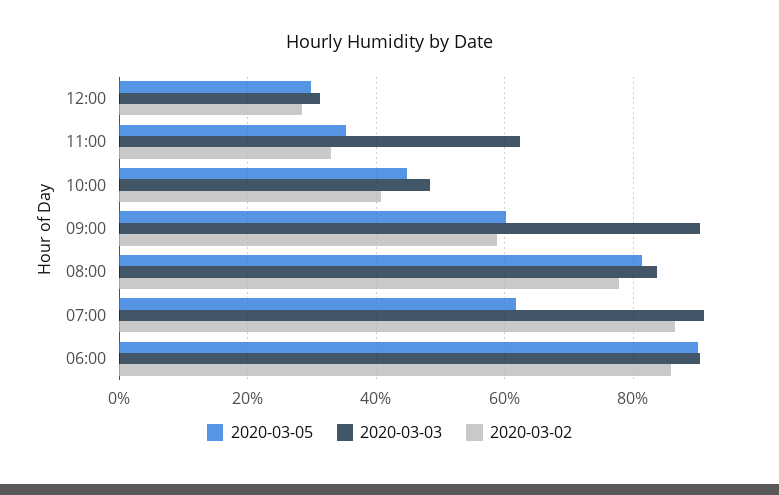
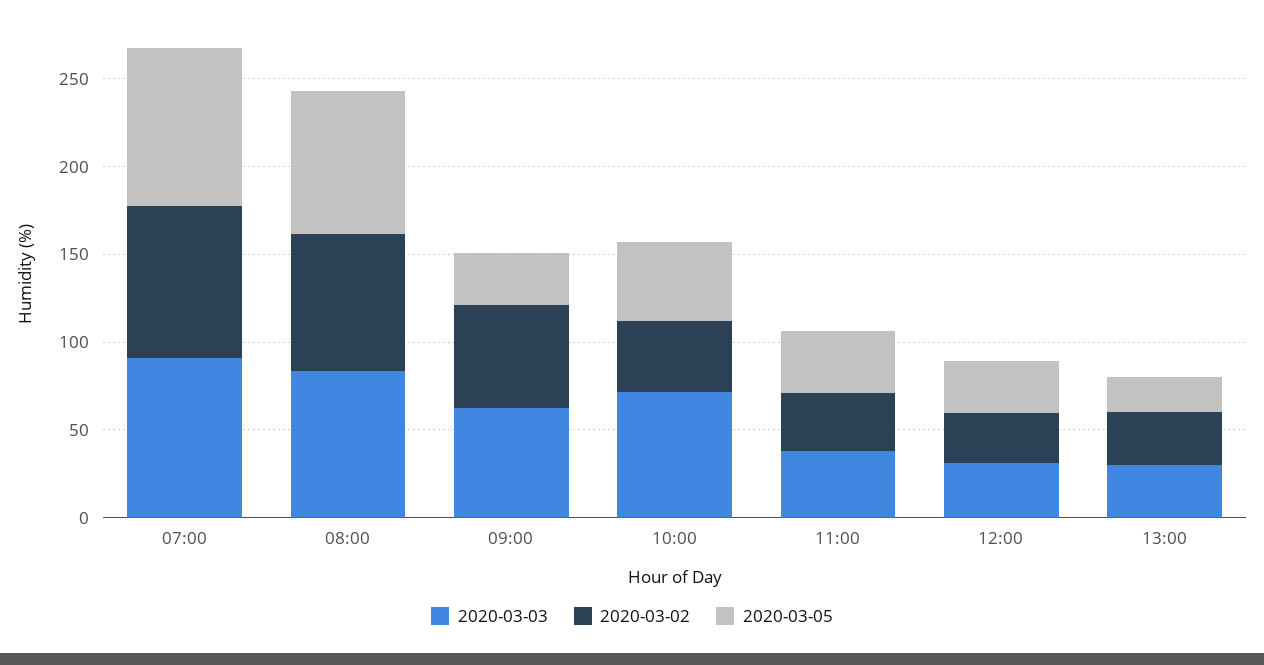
2020-03-03, 11:00: 62 -> 40
2020-03-03, 10:00: 48 -> 70
2020-03-05, 09:00: 60 -> 30
2020-03-03, 09:00: 90 -> 60
2020-03-05, 07:00: 62 -> 90
2020-03-05, 06:00: 90 -> none
2020-03-03, 06:00: 90 -> none
2020-03-02, 06:00: 86 -> none
2020-03-03, 13:00: none -> 30
2020-03-02, 13:00: none -> 30
2020-03-05, 13:00: none -> 20

